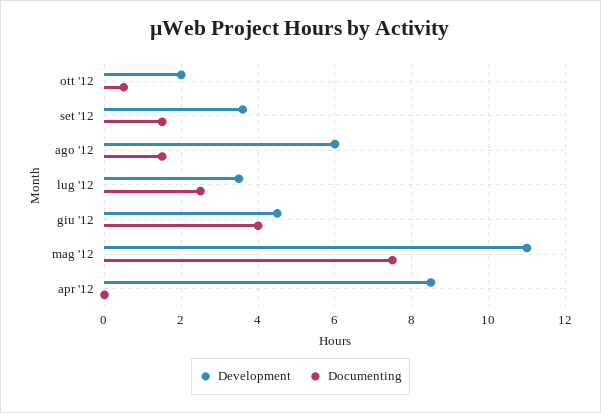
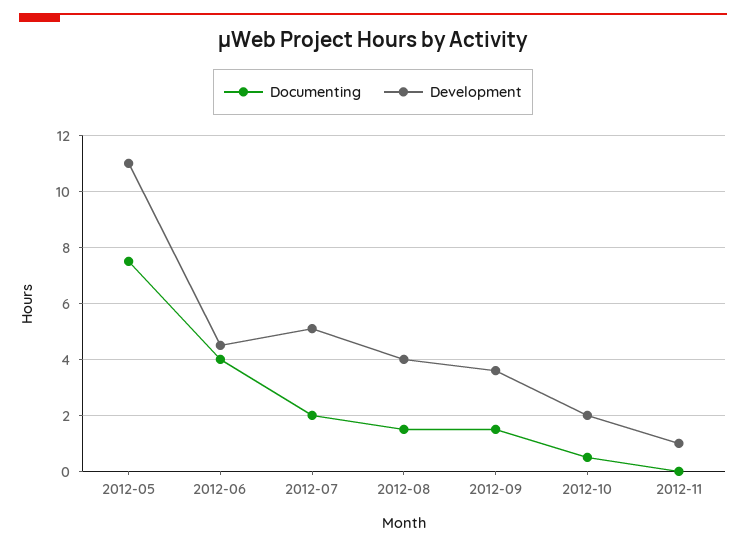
Development, ago '12: 6 -> 4
Development, lug '12: 3.5 -> 5
Documenting, lug '12: 2.5 -> 2
Development, apr '12: 8.5 -> none
Documenting, apr '12: 0 -> none
Documenting, 2012-11: none -> 0
Development, 2012-11: none -> 1

